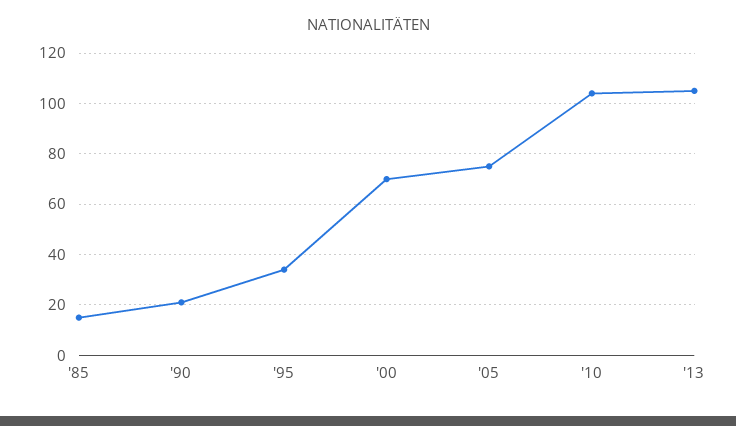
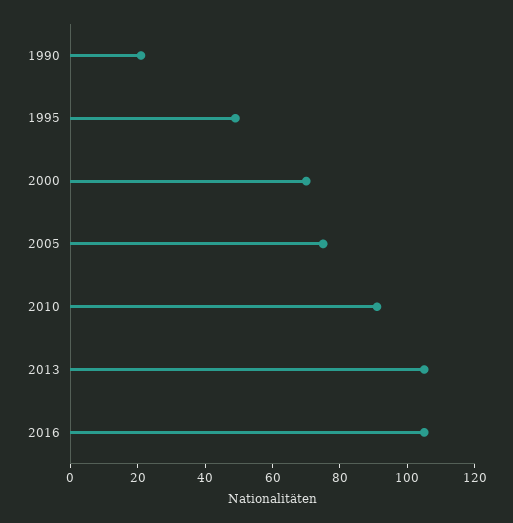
'85: 15 -> none
'95: 35 -> 50
'10: 105 -> 90
2016: none -> 105

